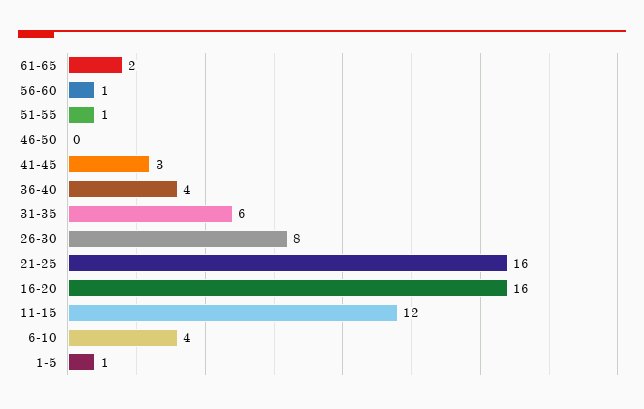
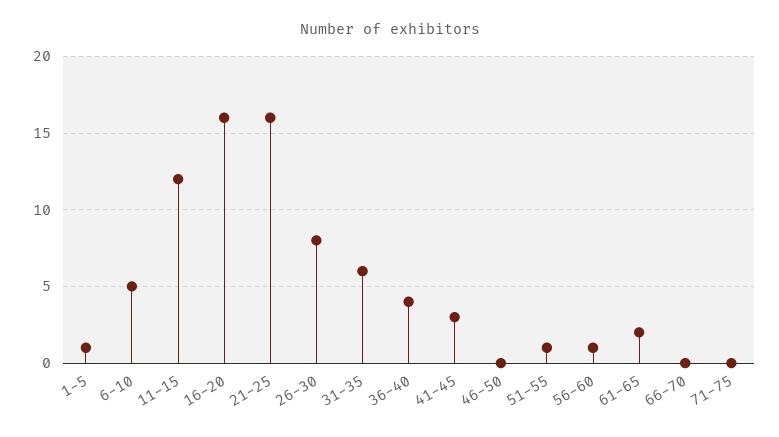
6-10: 4 -> 5
66-70: none -> 0
71-75: none -> 0

